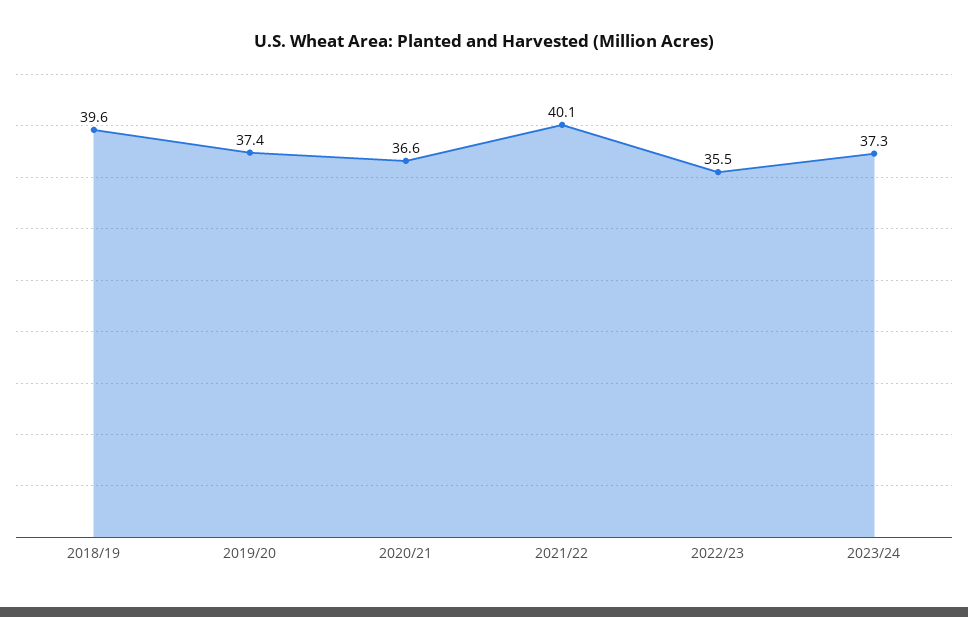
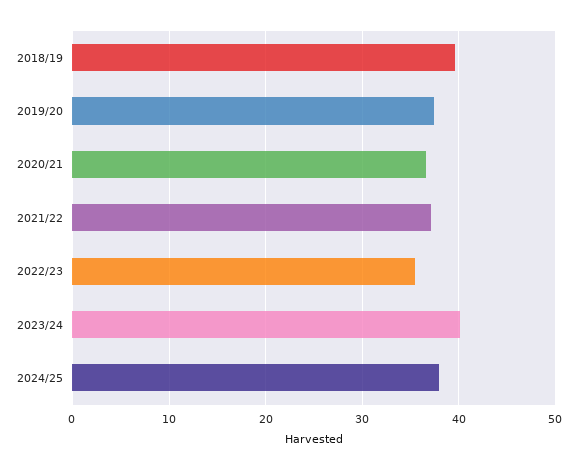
2021/22: 40.1 -> 37
2023/24: 37.3 -> 40
2024/25: none -> 38

